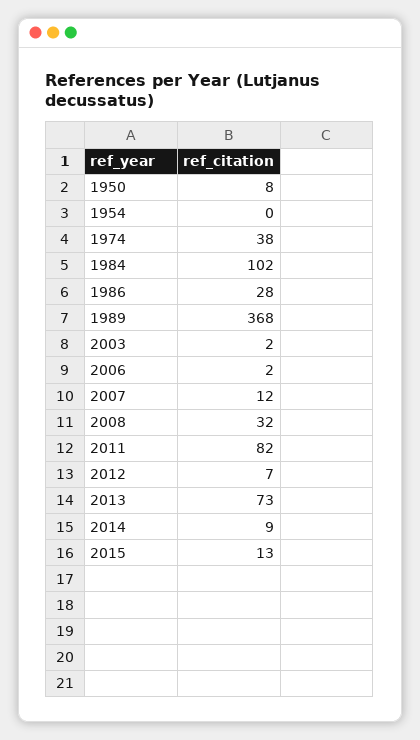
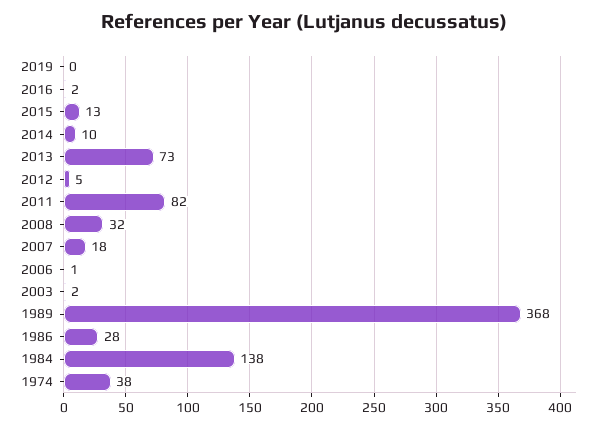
1950: 8 -> none
1954: 0 -> none
1984: 102 -> 138
2006: 2 -> 1
2007: 12 -> 18
2012: 7 -> 5
2014: 9 -> 10
2019: none -> 0
2016: none -> 2

